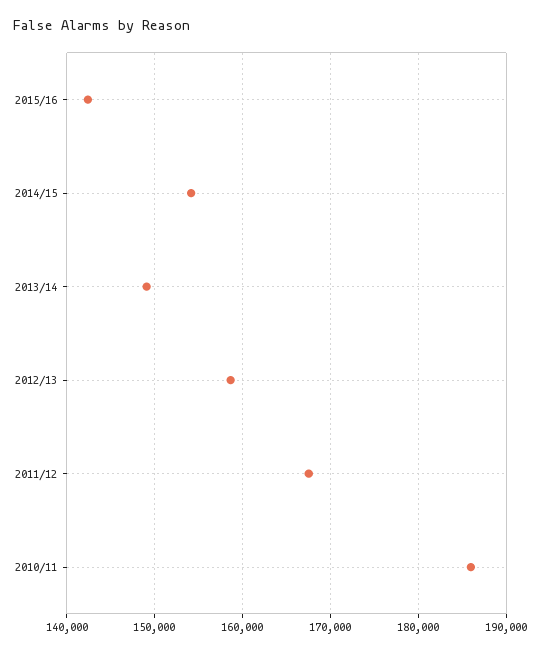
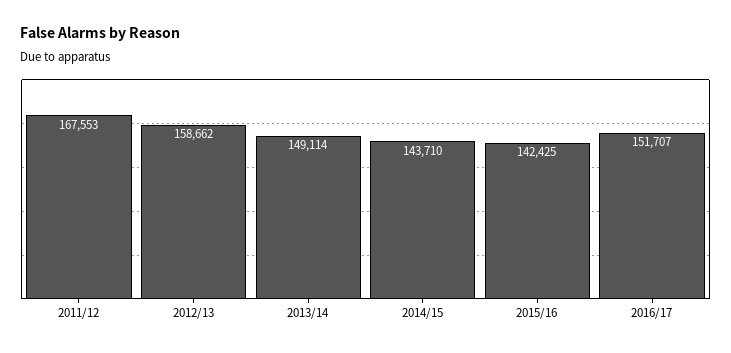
2014/15: 154000 -> 143710
2010/11: 186000 -> none
2016/17: none -> 151707

